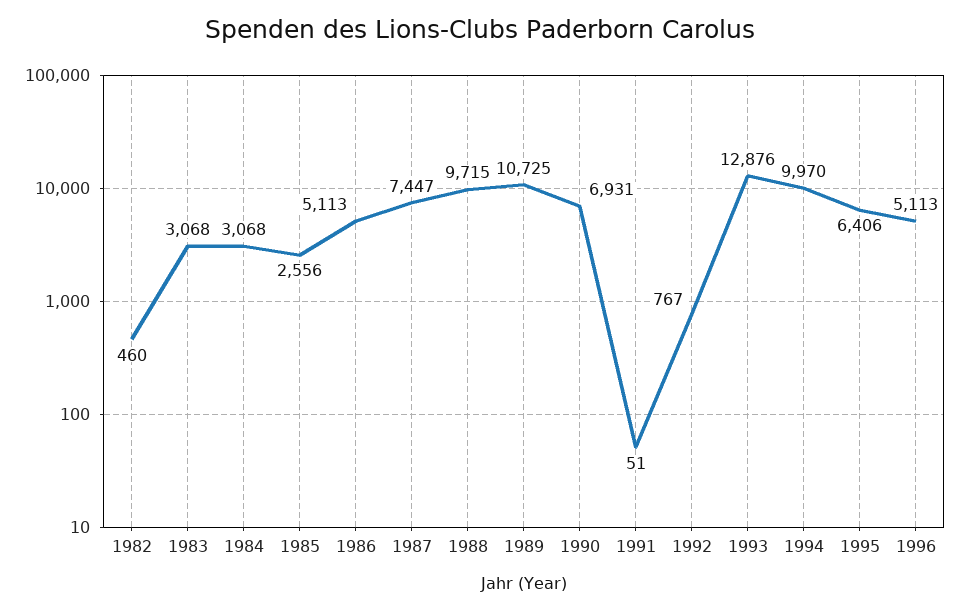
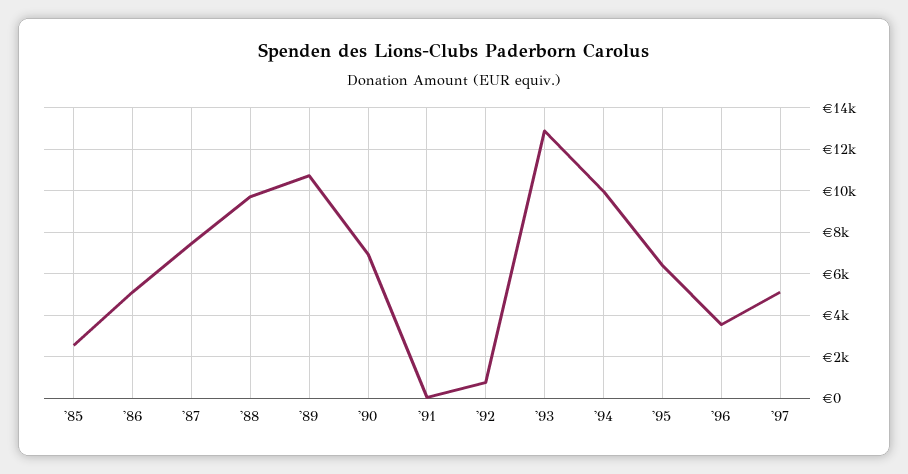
1982: 460 -> none
1983: 3068 -> none
1984: 3068 -> none
1996: 5113 -> 3500
'97: none -> 5000

